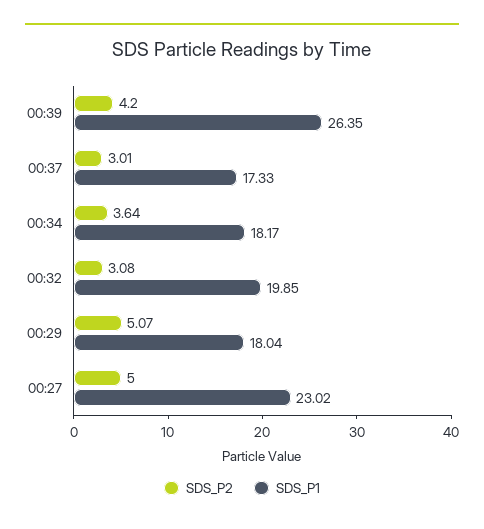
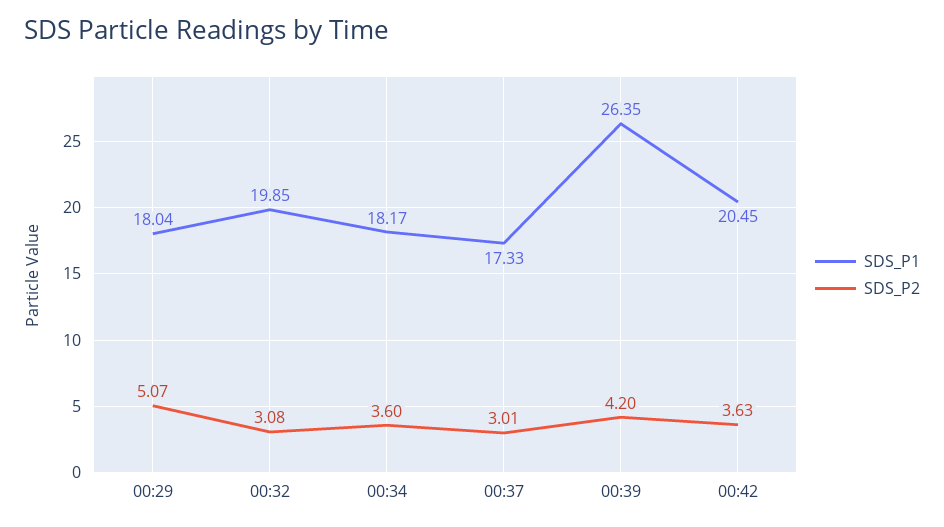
SDS_P2, 00:34: 3.64 -> 3.6
SDS_P2, 00:27: 5 -> none
SDS_P1, 00:27: 23.02 -> none
SDS_P1, 00:42: none -> 20.45
SDS_P2, 00:42: none -> 3.63

